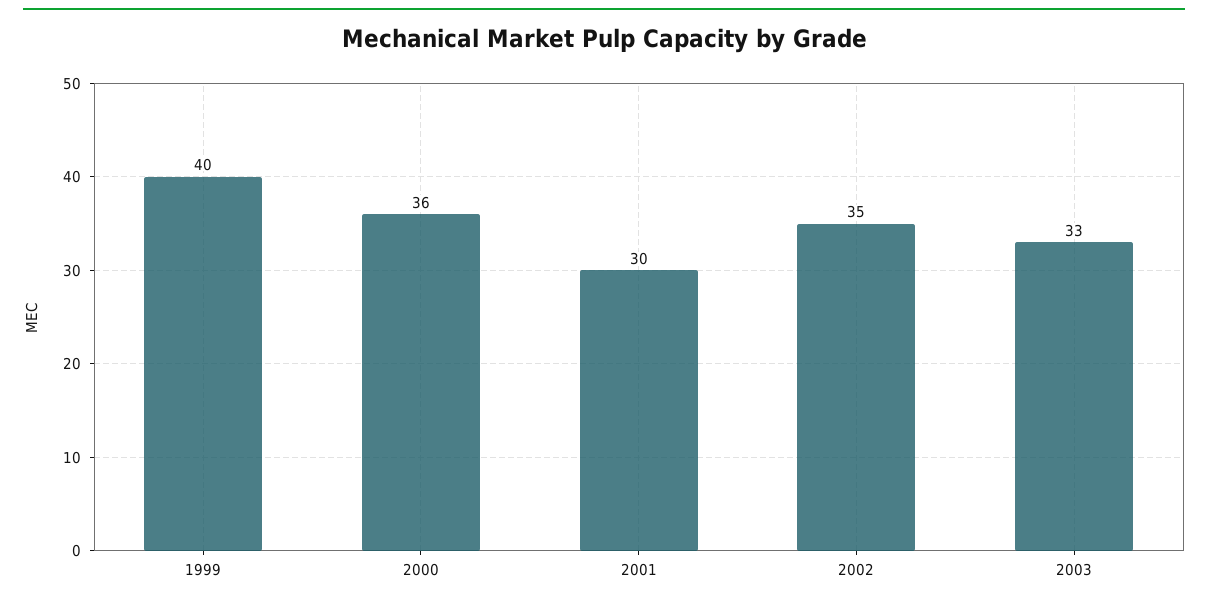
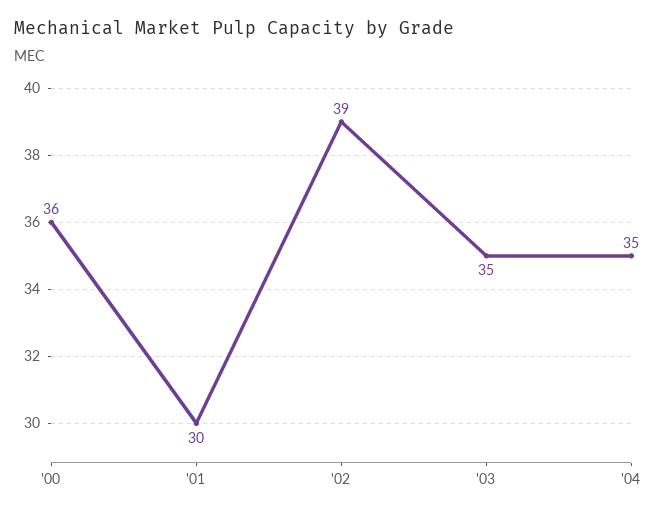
1999: 40 -> none
2002: 35 -> 39
2003: 33 -> 35
'04: none -> 35

